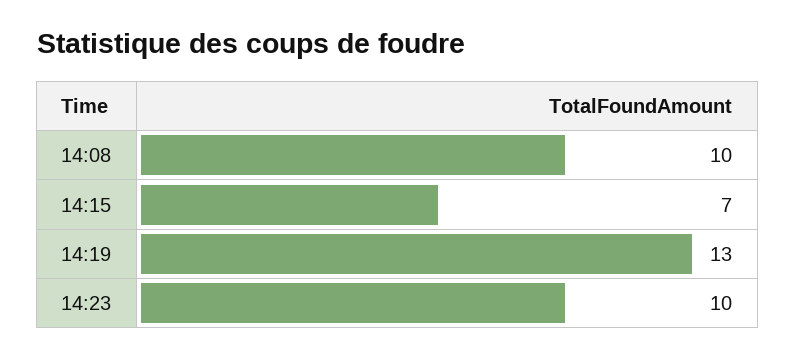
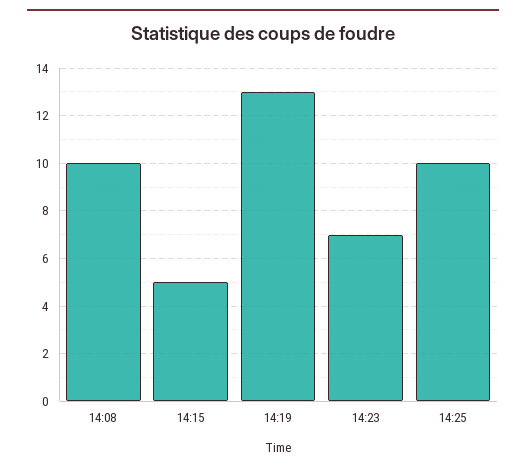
14:15: 7 -> 5
14:23: 10 -> 7
14:25: none -> 10

